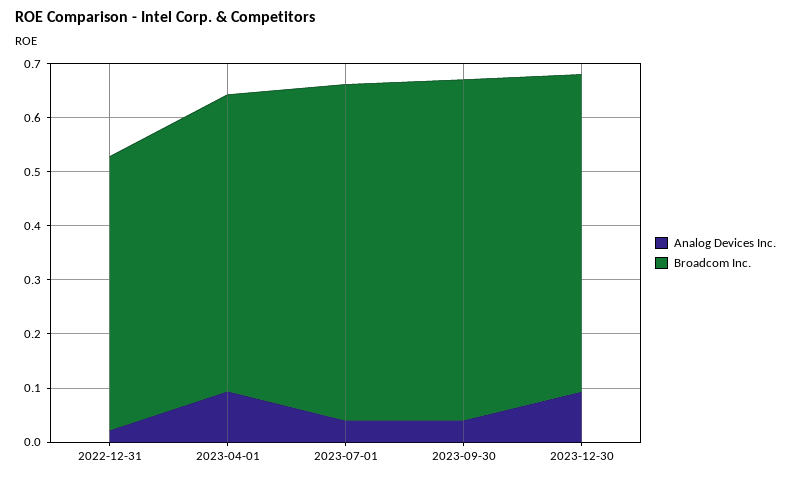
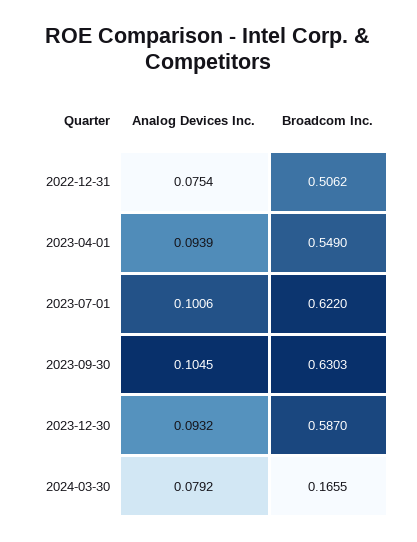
Analog Devices Inc., 2022-12-31: 0.02 -> 0.0754
Analog Devices Inc., 2023-07-01: 0.04 -> 0.1006
Analog Devices Inc., 2023-09-30: 0.04 -> 0.1045
Analog Devices Inc., 2024-03-30: none -> 0.0792
Broadcom Inc., 2024-03-30: none -> 0.1655

